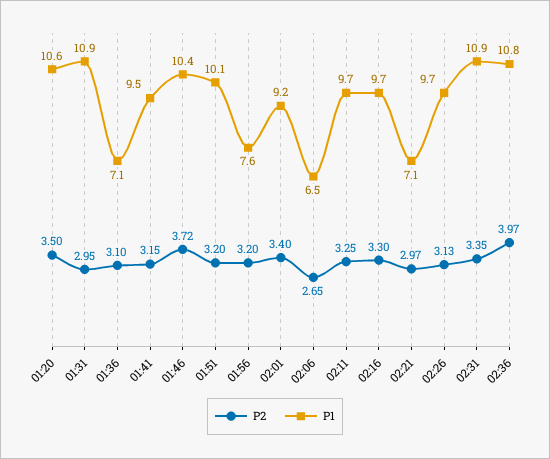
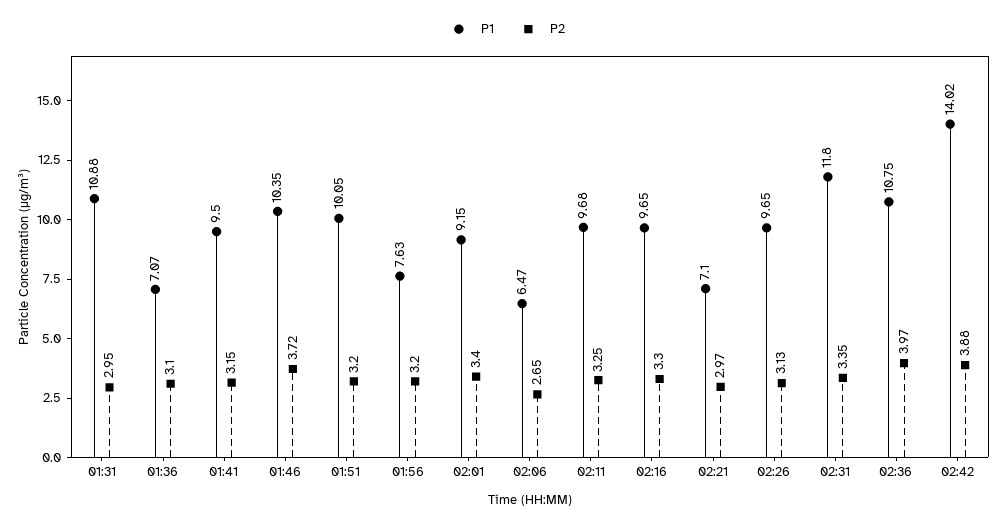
P2, 01:20: 3.5 -> none
P1, 01:20: 10.6 -> none
P1, 02:31: 10.9 -> 11.8
P1, 02:42: none -> 14.02
P2, 02:42: none -> 3.88

